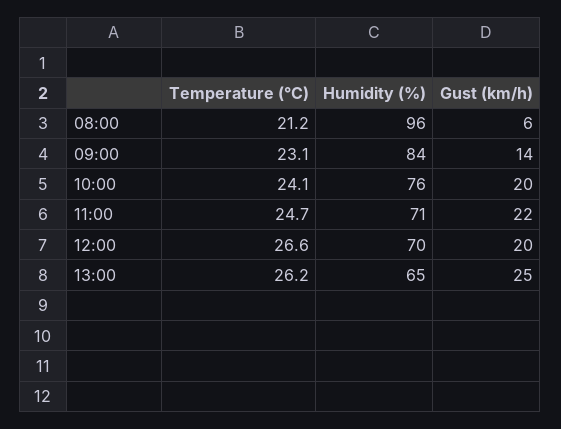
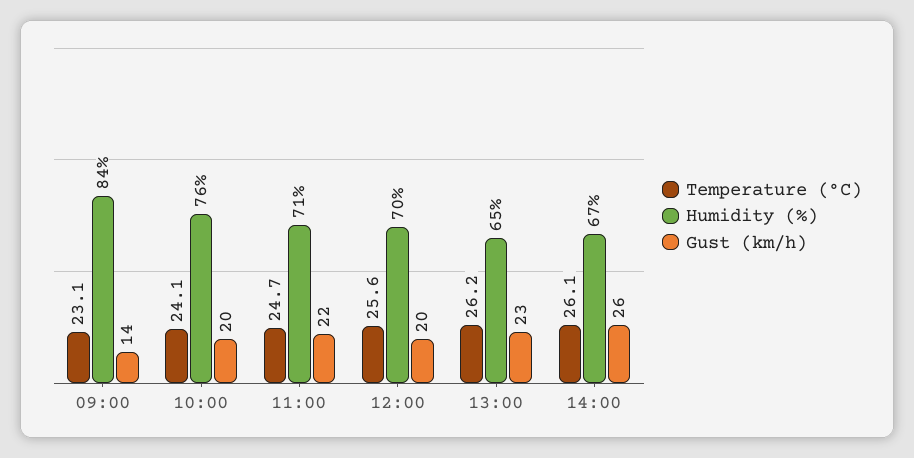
Temperature (°C), 08:00: 21.2 -> none
Humidity (%), 08:00: 96 -> none
Gust (km/h), 08:00: 6 -> none
Temperature (°C), 12:00: 26.6 -> 25.6
Gust (km/h), 13:00: 25 -> 23
Temperature (°C), 14:00: none -> 26.1
Humidity (%), 14:00: none -> 67
Gust (km/h), 14:00: none -> 26

